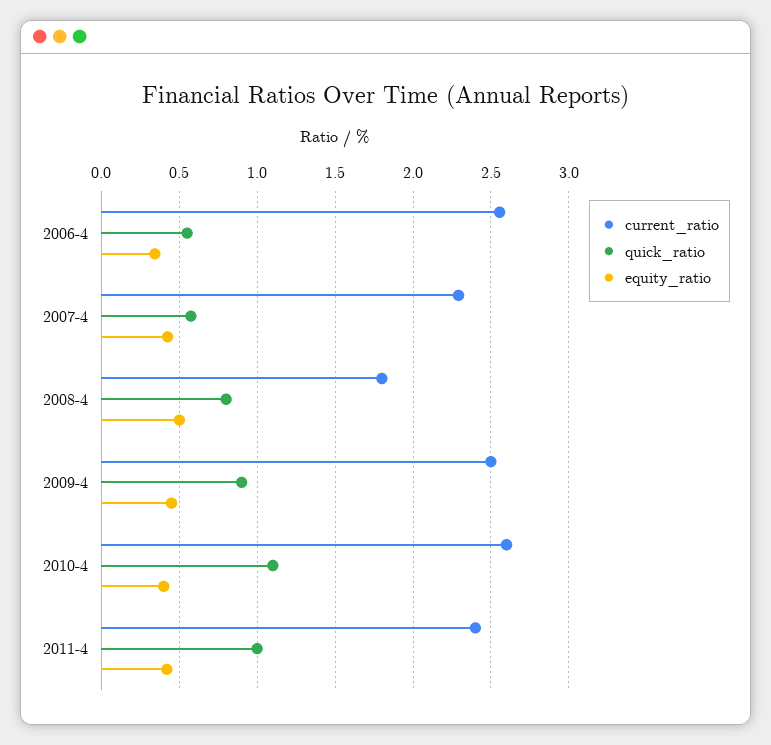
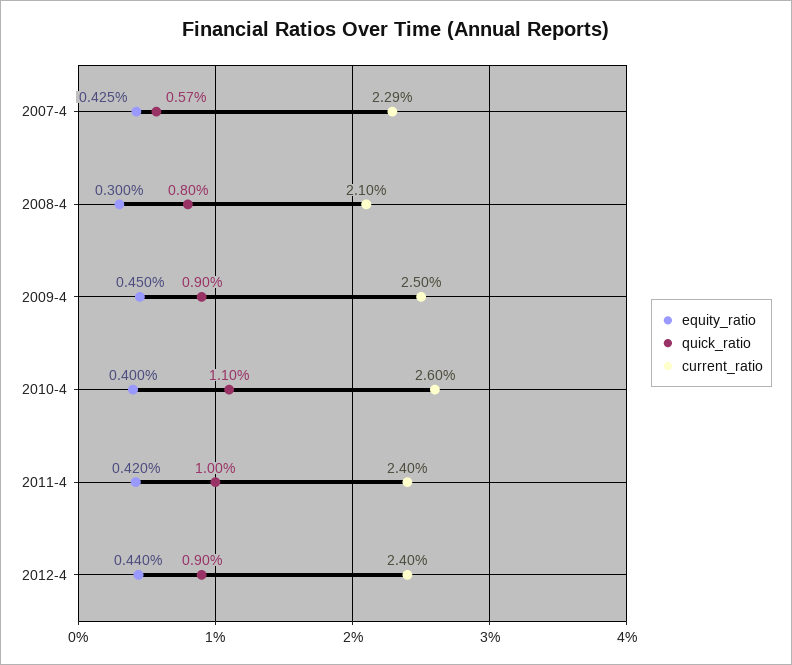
current_ratio, 2006-4: 2.55 -> none
quick_ratio, 2006-4: 0.55 -> none
equity_ratio, 2006-4: 0.35 -> none
current_ratio, 2008-4: 1.8 -> 2.1
equity_ratio, 2008-4: 0.5 -> 0.3
equity_ratio, 2012-4: none -> 0.44
quick_ratio, 2012-4: none -> 0.9
current_ratio, 2012-4: none -> 2.4

